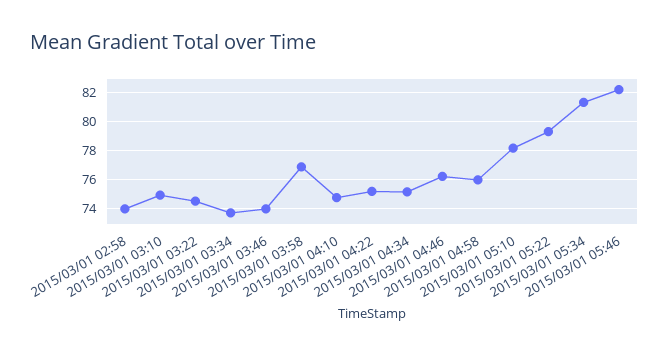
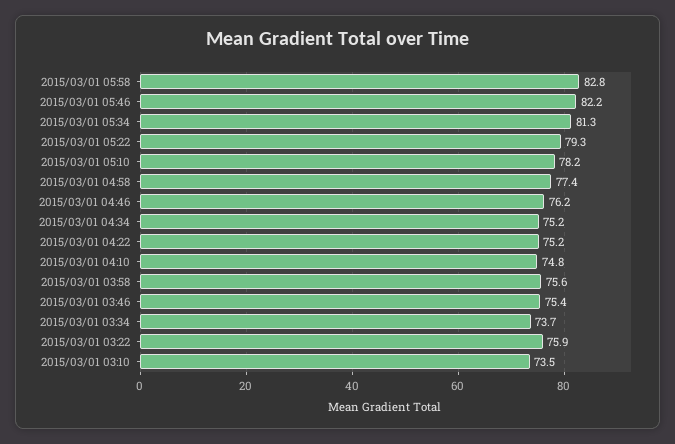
2015/03/01 02:58: 74 -> none
2015/03/01 03:10: 75 -> 73.5
2015/03/01 03:22: 74.5 -> 75.9
2015/03/01 03:46: 74 -> 75.4
2015/03/01 03:58: 77 -> 75.6
2015/03/01 04:58: 76 -> 77.4
2015/03/01 05:58: none -> 82.8

